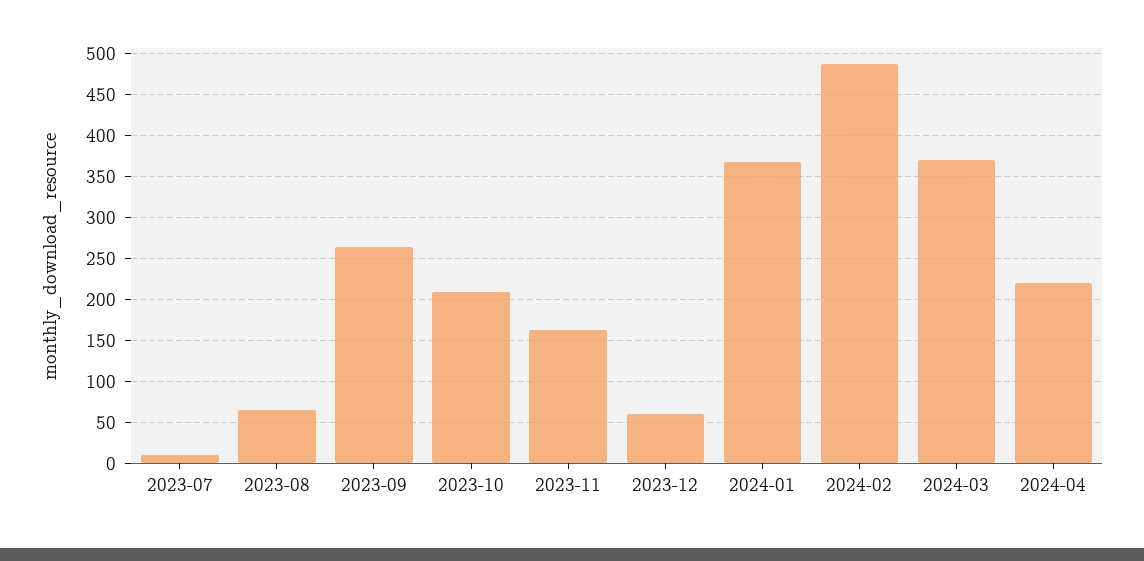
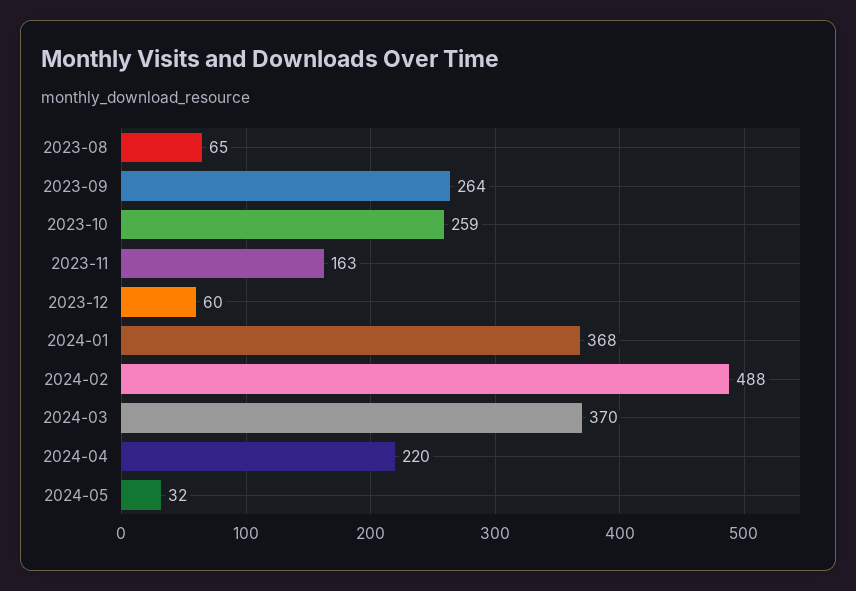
2023-07: 10 -> none
2023-10: 210 -> 259
2024-05: none -> 32

